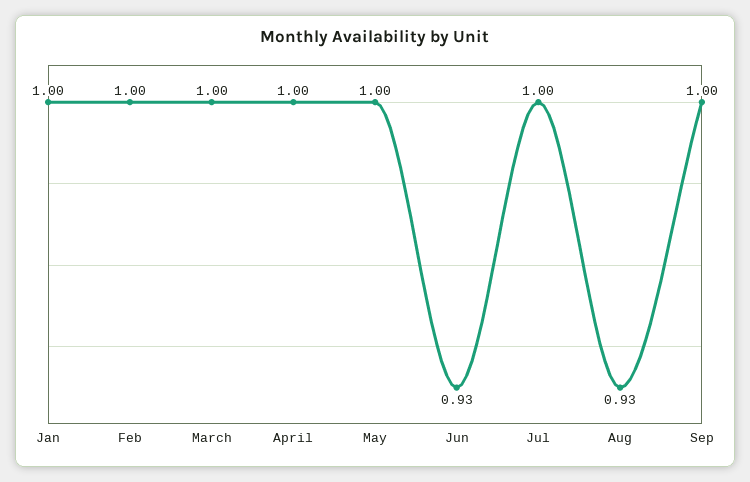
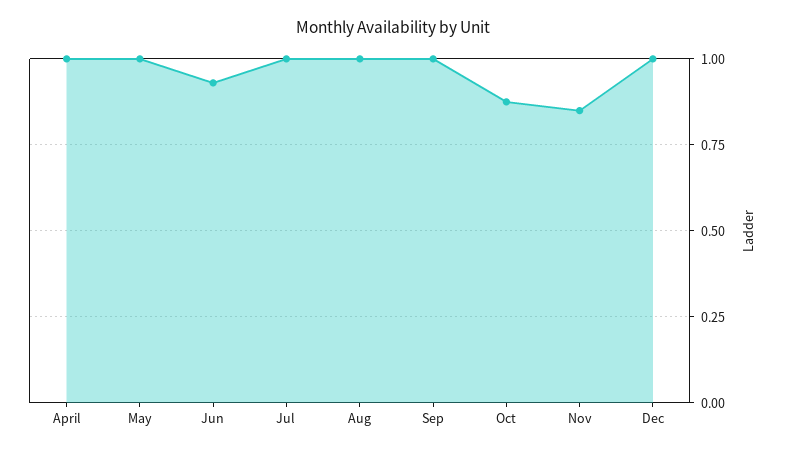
Jan: 1 -> none
Feb: 1 -> none
March: 1 -> none
Aug: 0.93 -> 1
Oct: none -> 0.875
Nov: none -> 0.85
Dec: none -> 1

